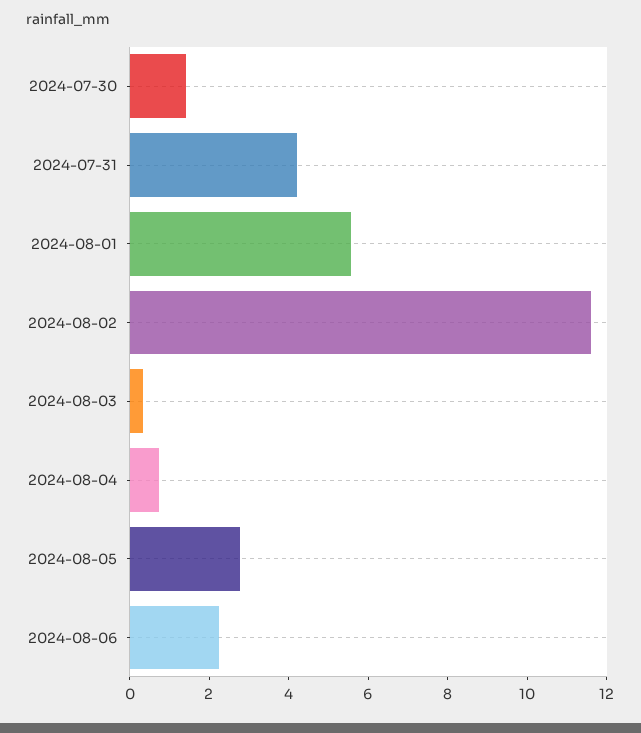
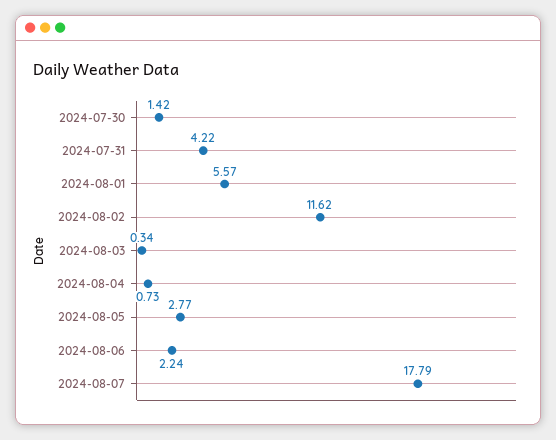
2024-08-07: none -> 17.79

